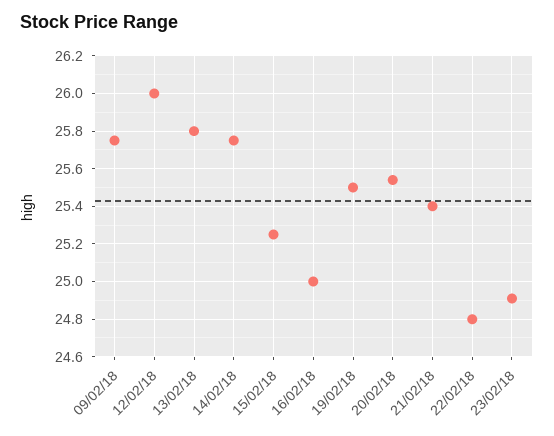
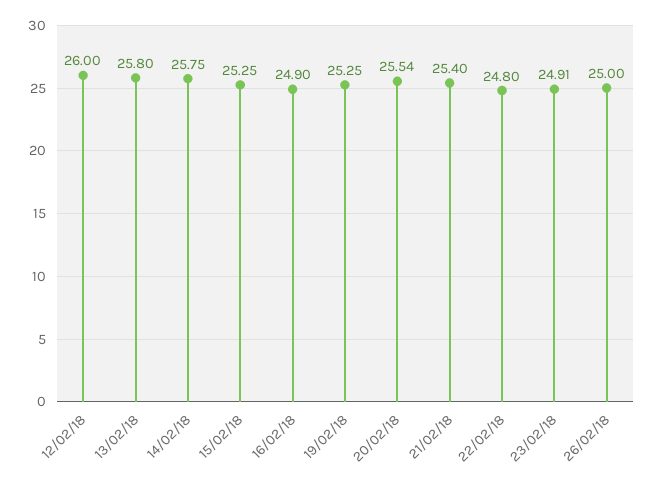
09/02/18: 25.75 -> none
16/02/18: 25 -> 24.9
19/02/18: 25.5 -> 25.25
26/02/18: none -> 25

